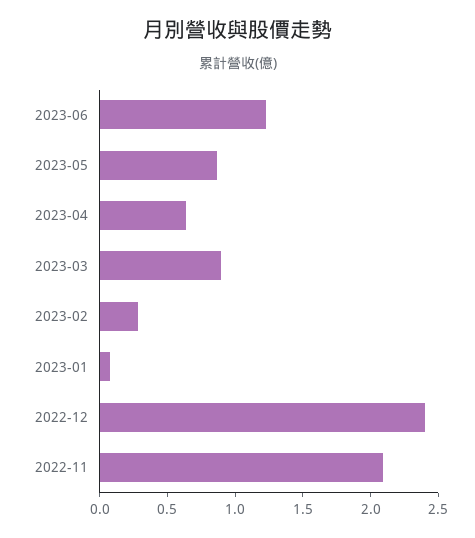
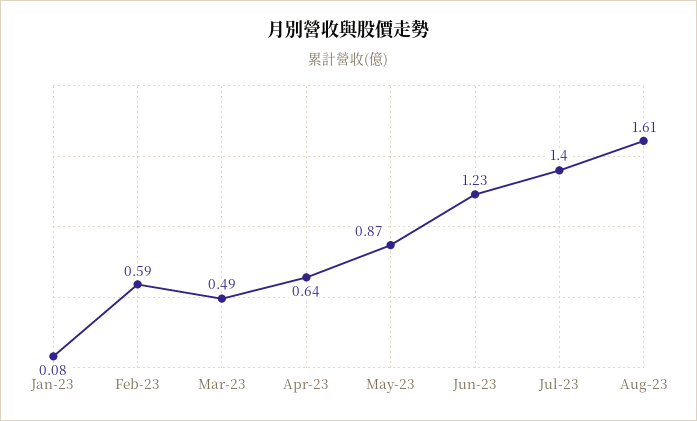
2023-03: 0.9 -> 0.49
2023-02: 0.3 -> 0.59
2022-12: 2.4 -> none
2022-11: 2.1 -> none
Jul-23: none -> 1.4
Aug-23: none -> 1.61

